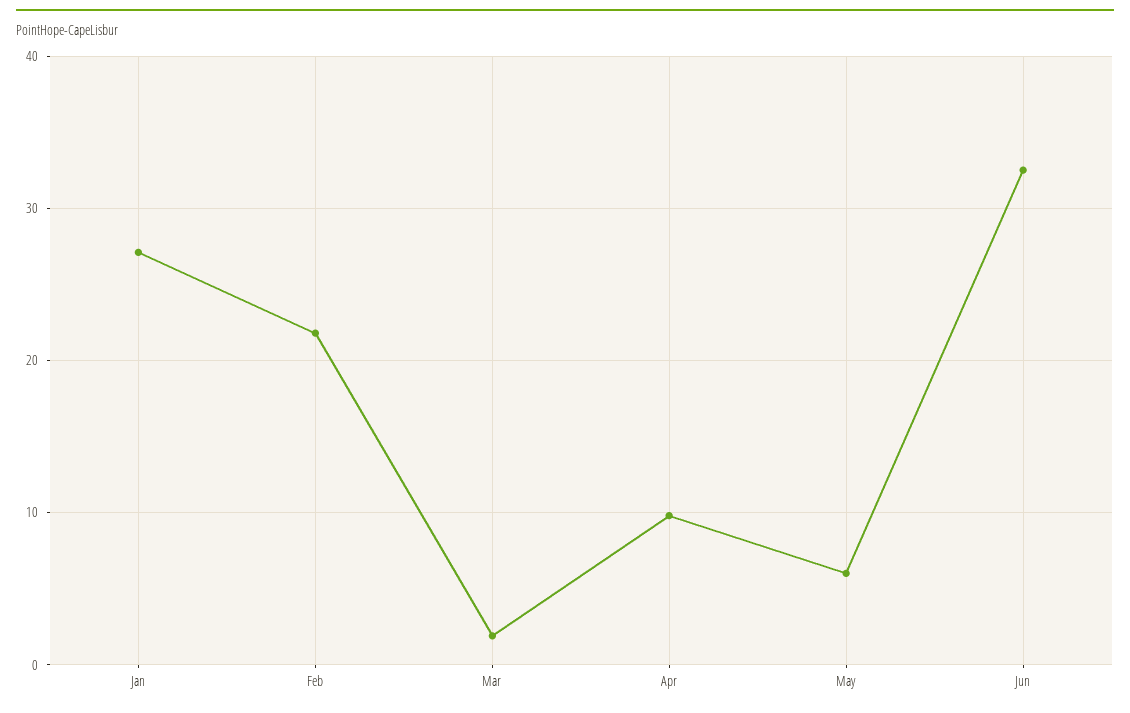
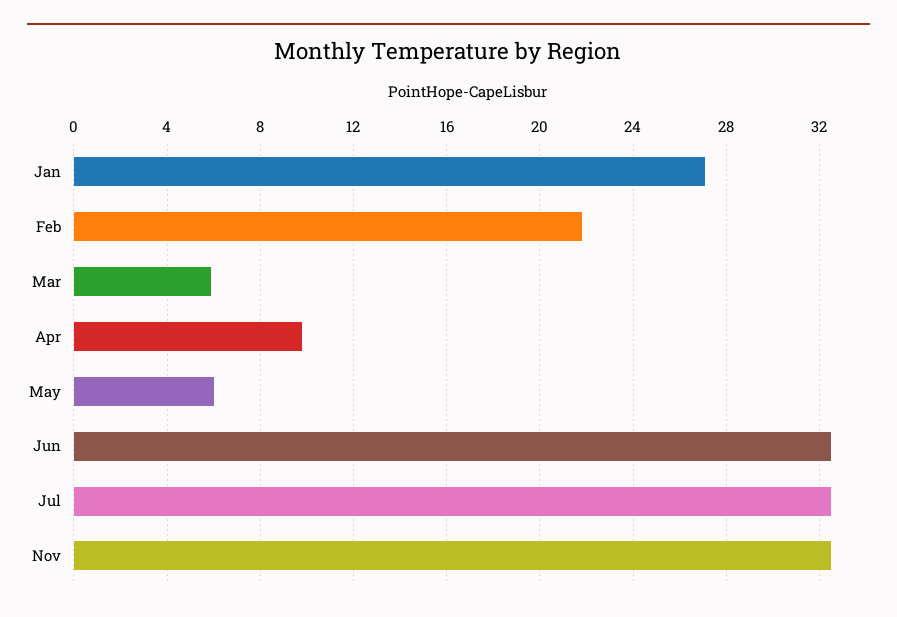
Mar: 2 -> 6
Jul: none -> 32.5
Nov: none -> 32.5

